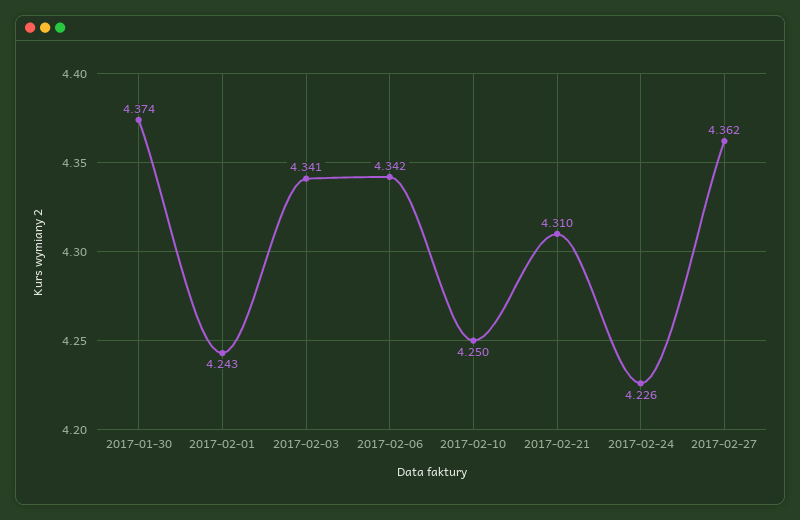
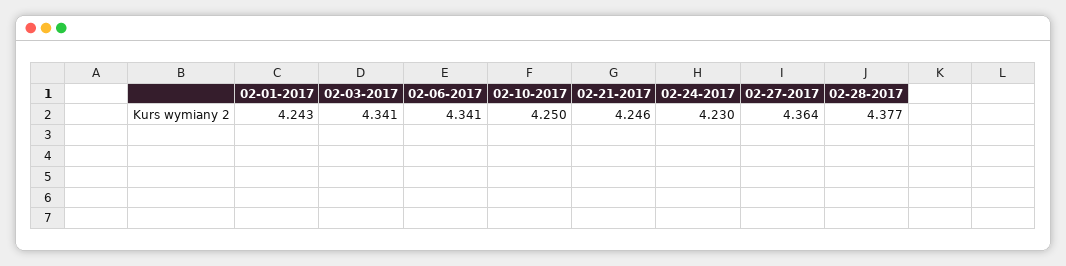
2017-01-30: 4.374 -> none
2017-02-06: 4.342 -> 4.341
2017-02-21: 4.31 -> 4.246
2017-02-24: 4.226 -> 4.23
2017-02-27: 4.362 -> 4.364
02-28-2017: none -> 4.377

